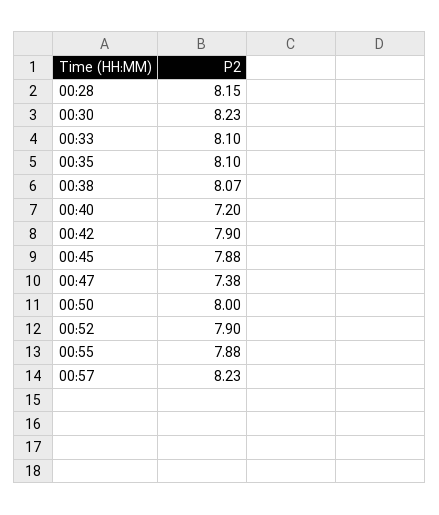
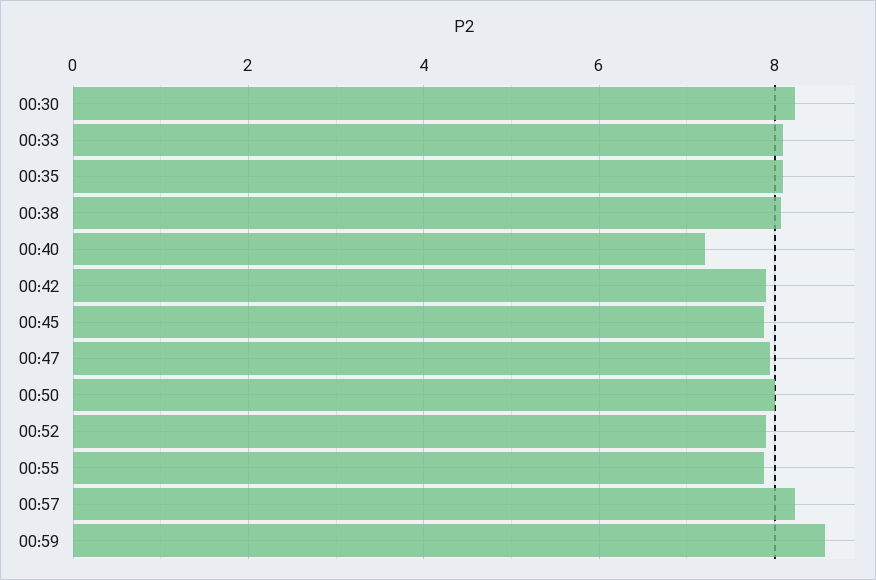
00:28: 8.15 -> none
00:47: 7.38 -> 8
00:59: none -> 8.6

